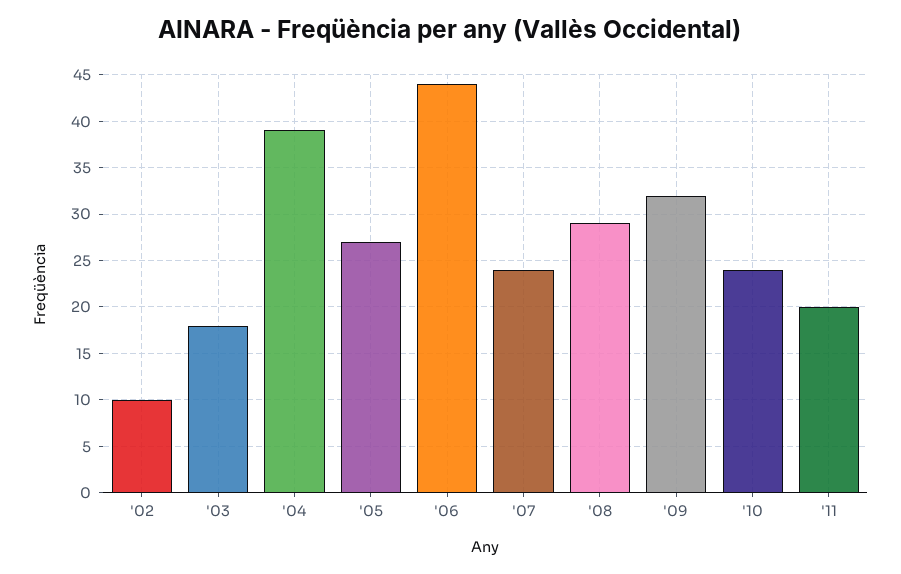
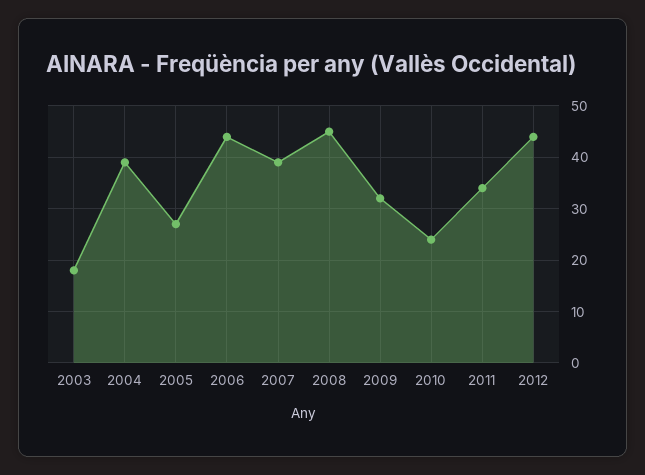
'02: 10 -> none
'07: 24 -> 40
'08: 29 -> 45
'11: 20 -> 35
2012: none -> 45

